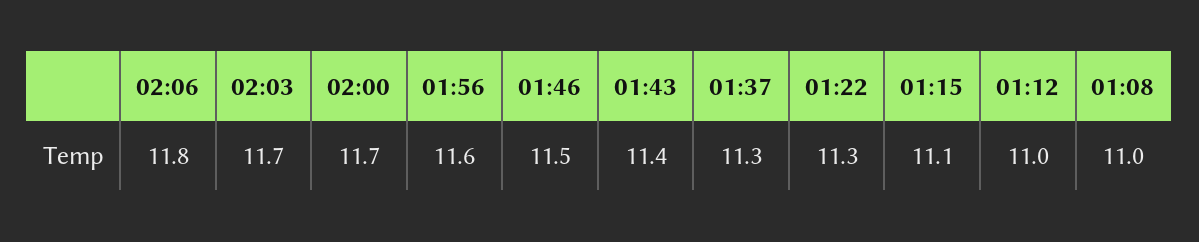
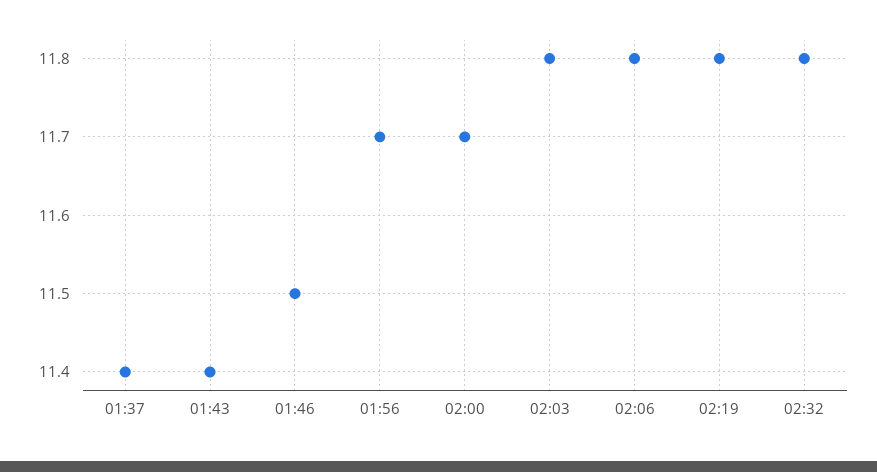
02:03: 11.7 -> 11.8
01:56: 11.6 -> 11.7
01:37: 11.3 -> 11.4
01:22: 11.3 -> none
01:15: 11.1 -> none
01:12: 11 -> none
01:08: 11 -> none
02:19: none -> 11.8
02:32: none -> 11.8

